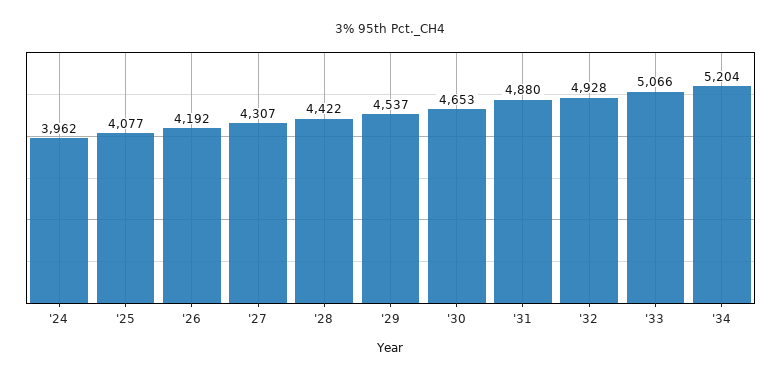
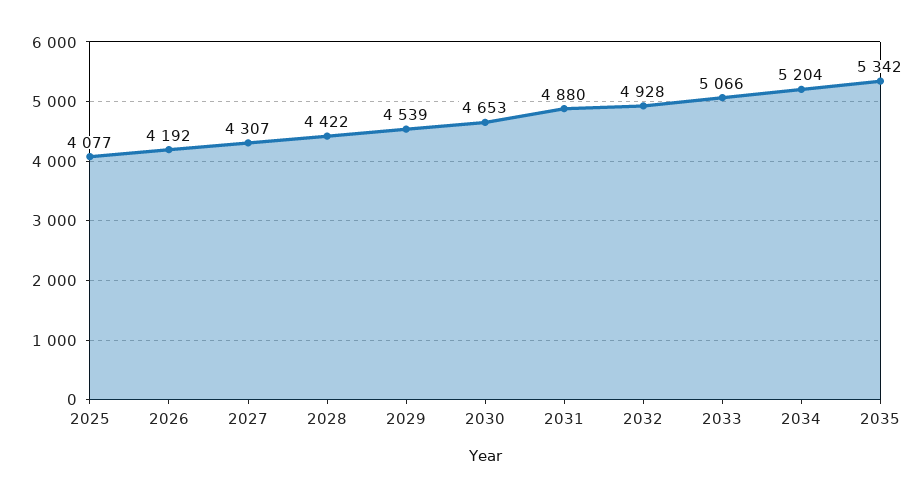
'24: 3962 -> none
'29: 4537 -> 4539
2035: none -> 5342

